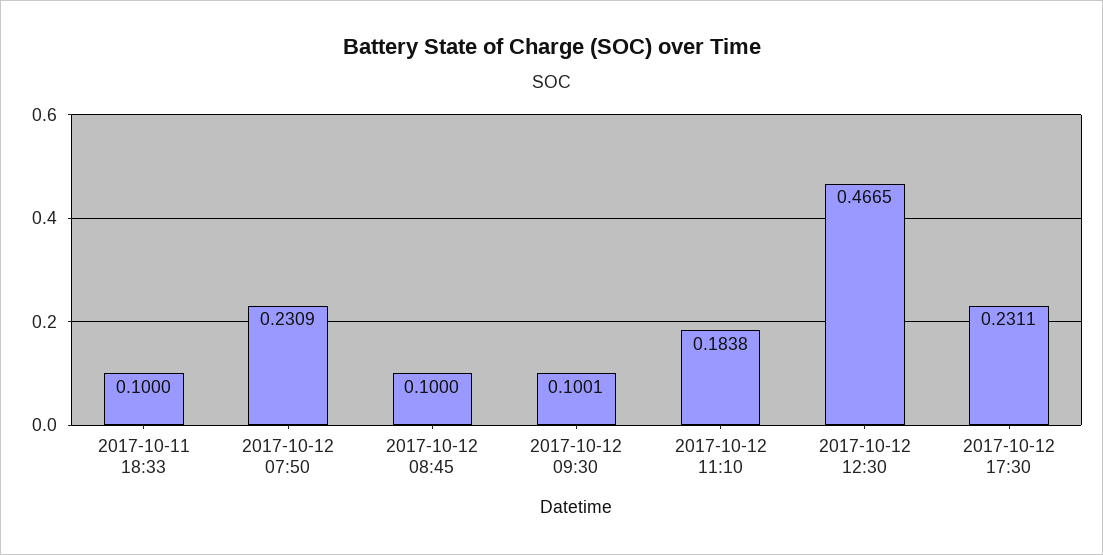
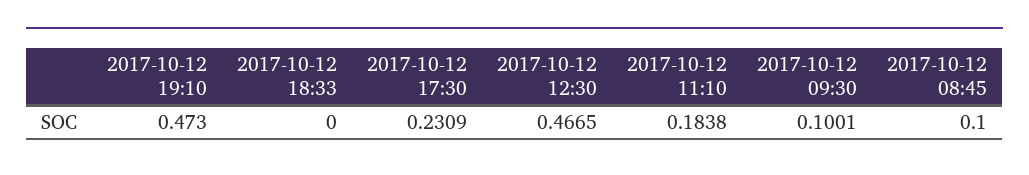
2017-10-11 18:33: 0.1 -> none
2017-10-12 07:50: 0.2309 -> none
2017-10-12 17:30: 0.2311 -> 0.2309
2017-10-12 19:10: none -> 0.473
2017-10-12 18:33: none -> 0

